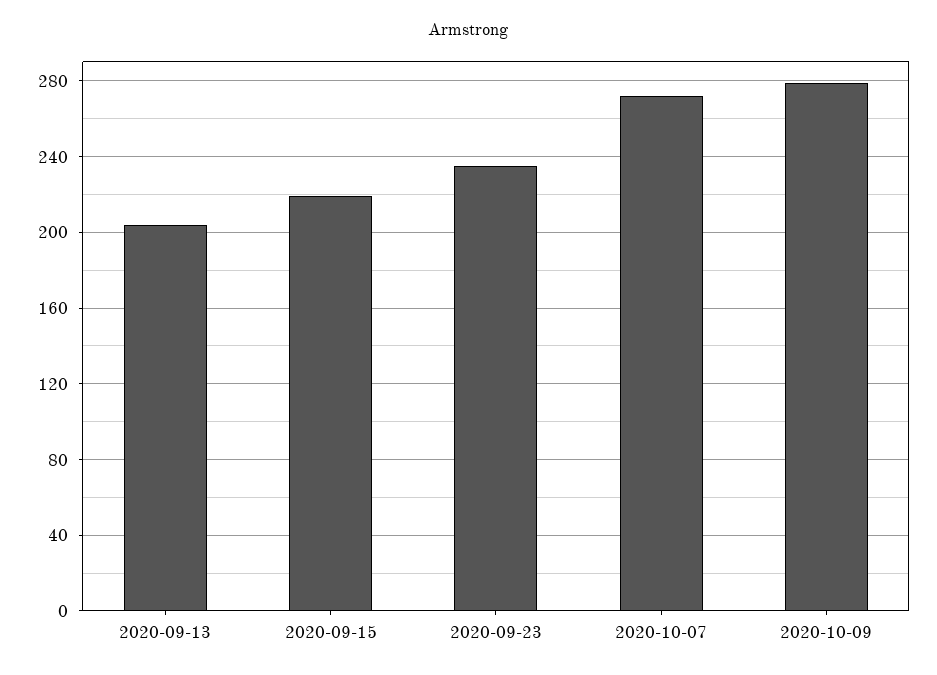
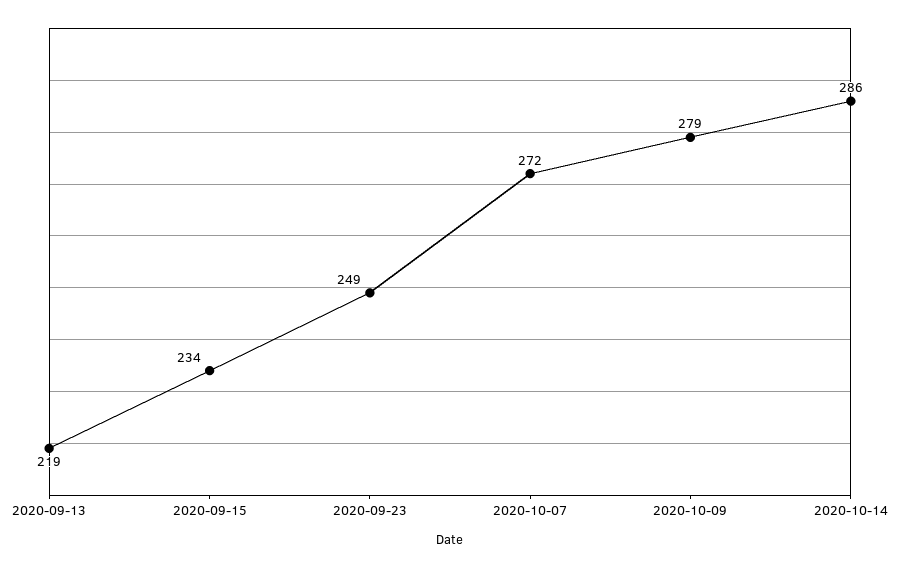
2020-09-13: 205 -> 219
2020-09-15: 220 -> 234
2020-09-23: 235 -> 249
2020-10-14: none -> 286

